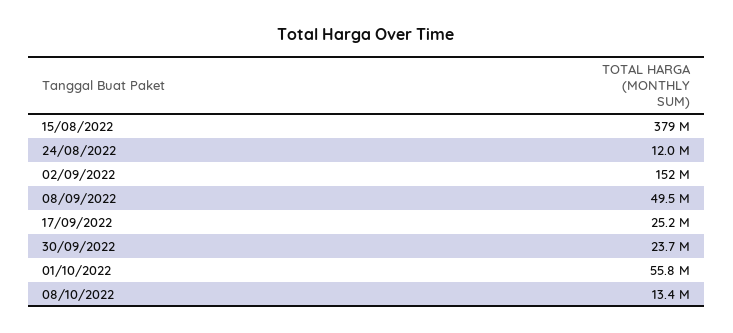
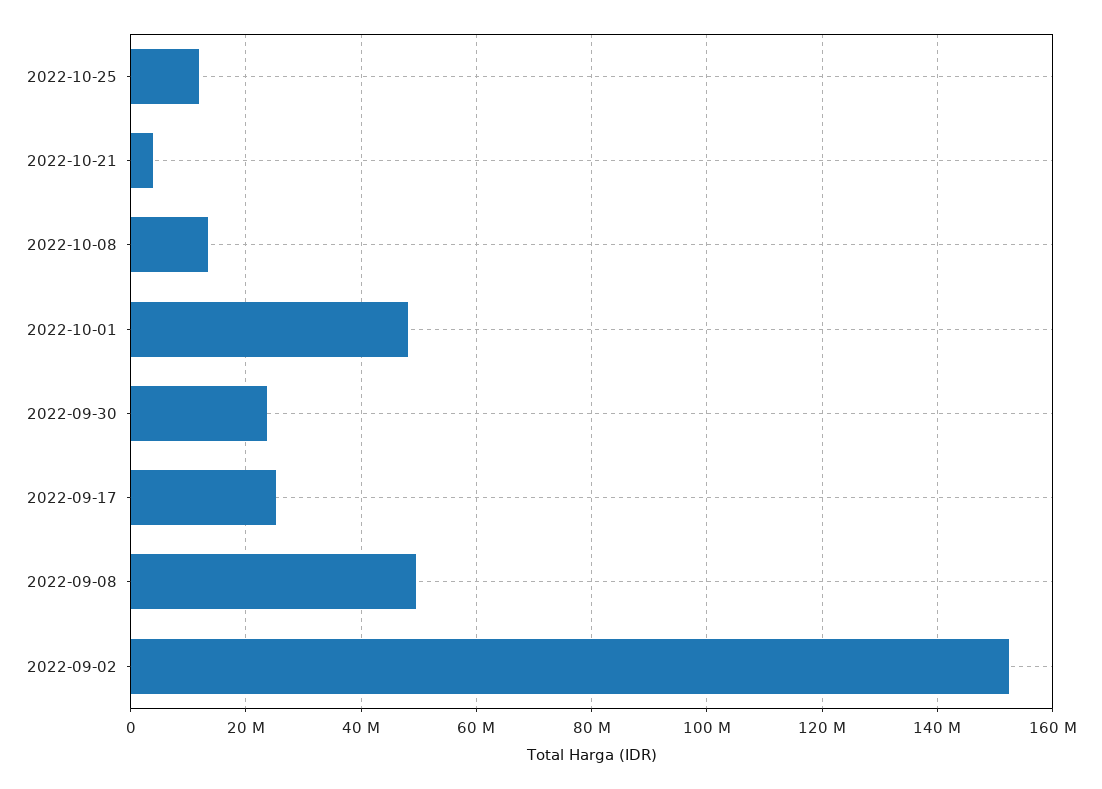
15/08/2022: 379000000 -> none
24/08/2022: 12000000 -> none
01/10/2022: 55800000 -> 48000000
2022-10-25: none -> 12000000
2022-10-21: none -> 4000000

